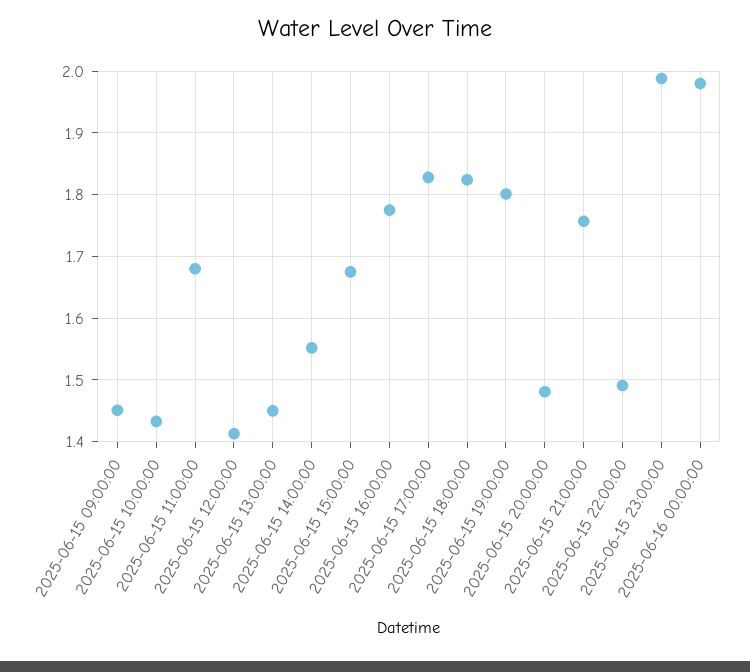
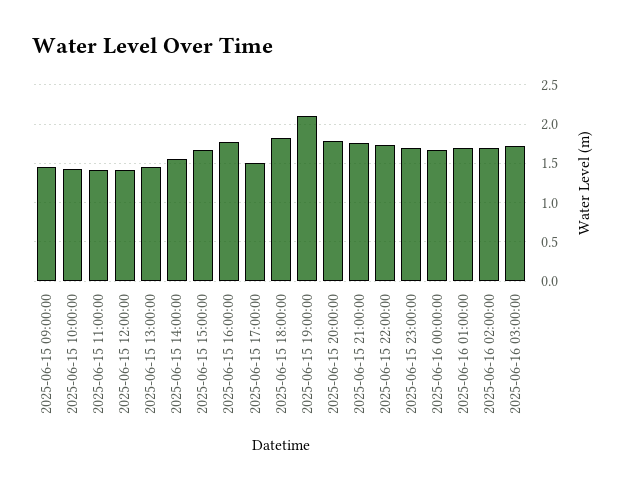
2025-06-15 11:00:00: 1.68 -> 1.4
2025-06-15 17:00:00: 1.83 -> 1.5
2025-06-15 19:00:00: 1.8 -> 2.1
2025-06-15 20:00:00: 1.48 -> 1.8
2025-06-15 22:00:00: 1.49 -> 1.7
2025-06-15 23:00:00: 1.99 -> 1.7
2025-06-16 00:00:00: 1.98 -> 1.7
2025-06-16 01:00:00: none -> 1.7
2025-06-16 02:00:00: none -> 1.7
2025-06-16 03:00:00: none -> 1.7

